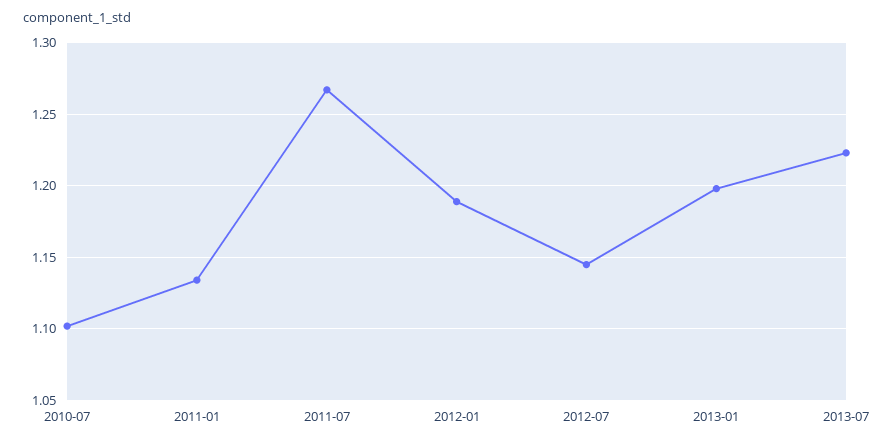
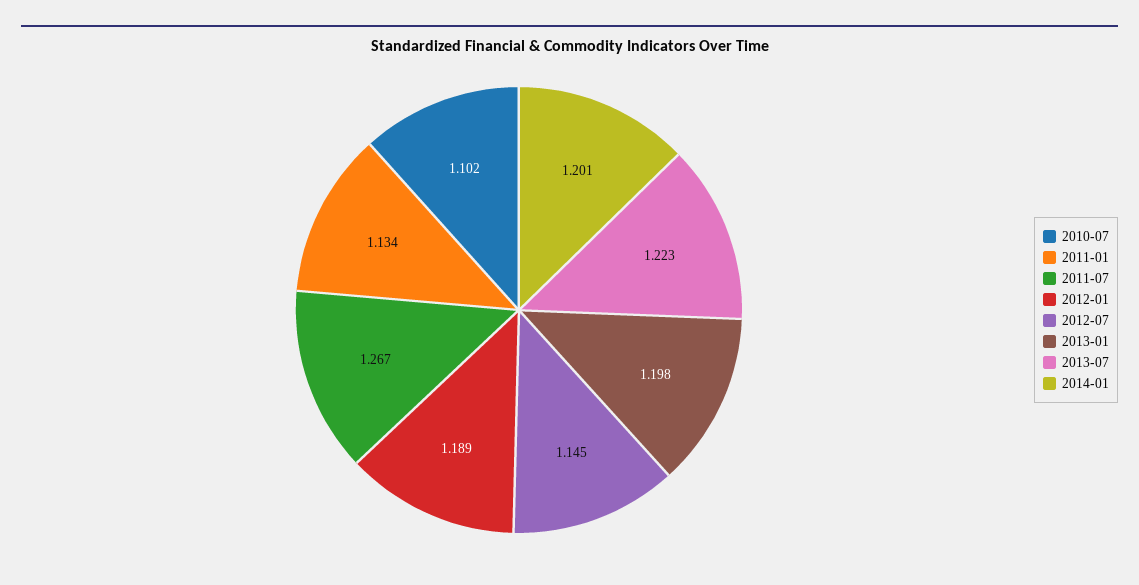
2014-01: none -> 1.201

